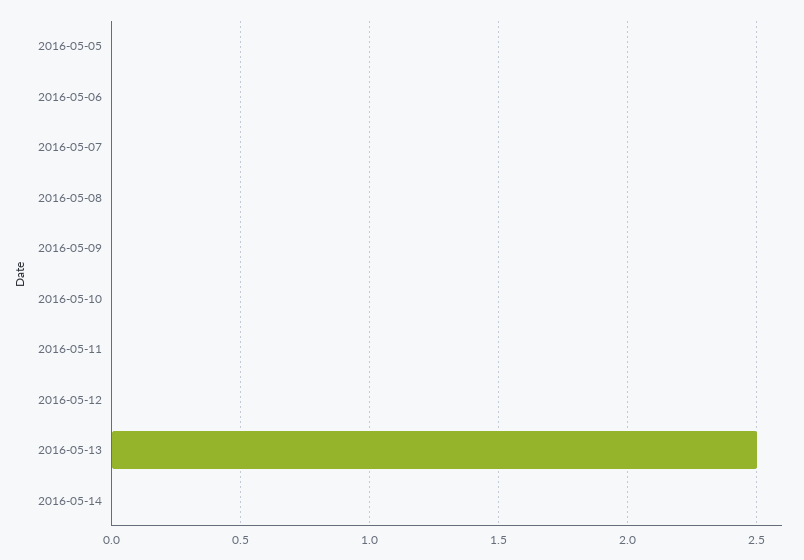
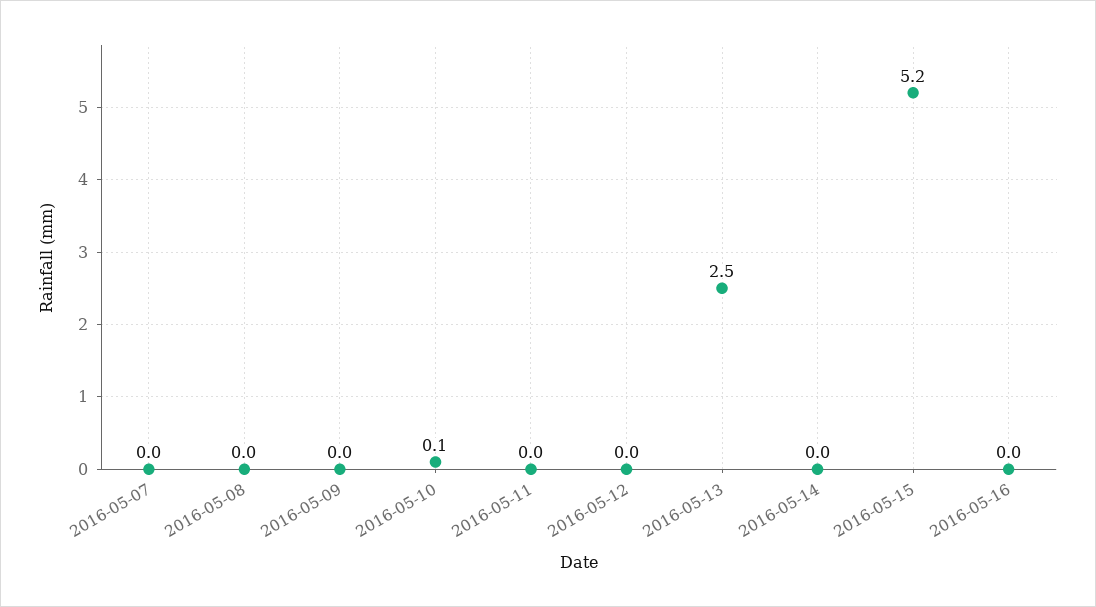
2016-05-05: 0 -> none
2016-05-06: 0 -> none
2016-05-10: 0 -> 0.1
2016-05-15: none -> 5.2
2016-05-16: none -> 0

